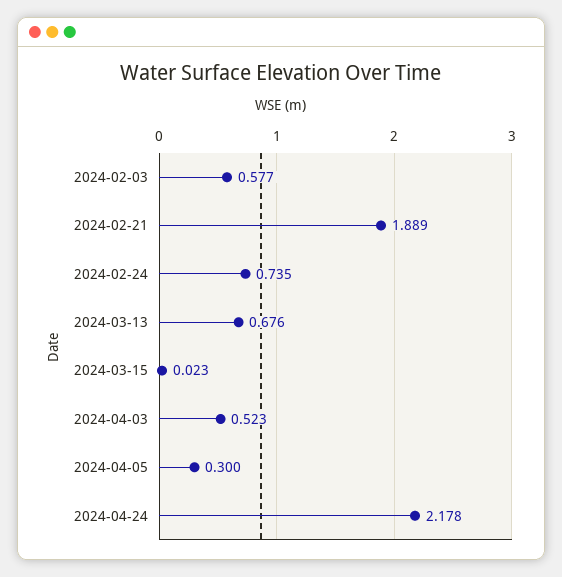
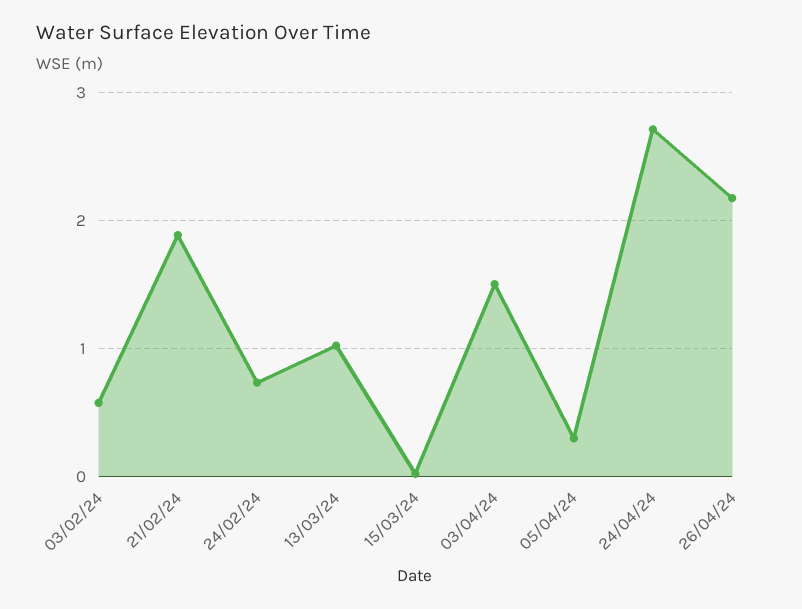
2024-03-13: 0.676 -> 1
2024-04-03: 0.523 -> 1.5
2024-04-24: 2.178 -> 2.7
26/04/24: none -> 2.2

